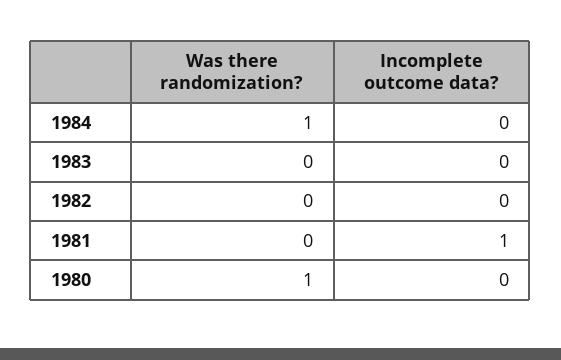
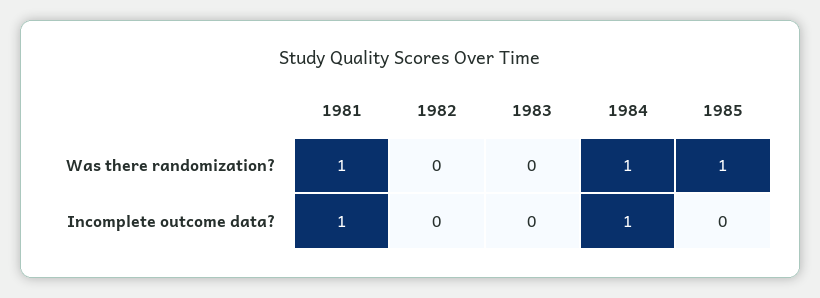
Incomplete outcome data?, 1984: 0 -> 1
Was there randomization?, 1981: 0 -> 1
Was there randomization?, 1980: 1 -> none
Incomplete outcome data?, 1980: 0 -> none
Was there randomization?, 1985: none -> 1
Incomplete outcome data?, 1985: none -> 0

